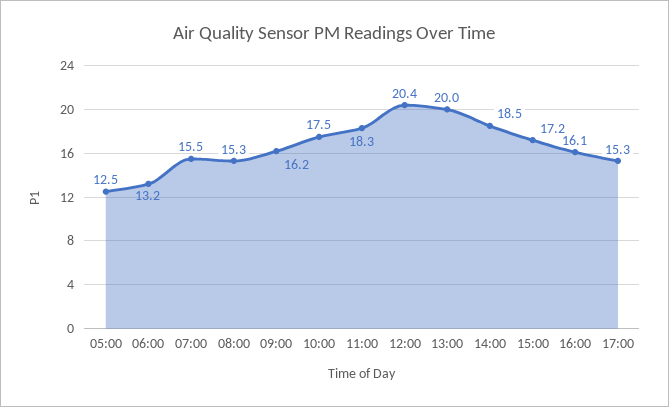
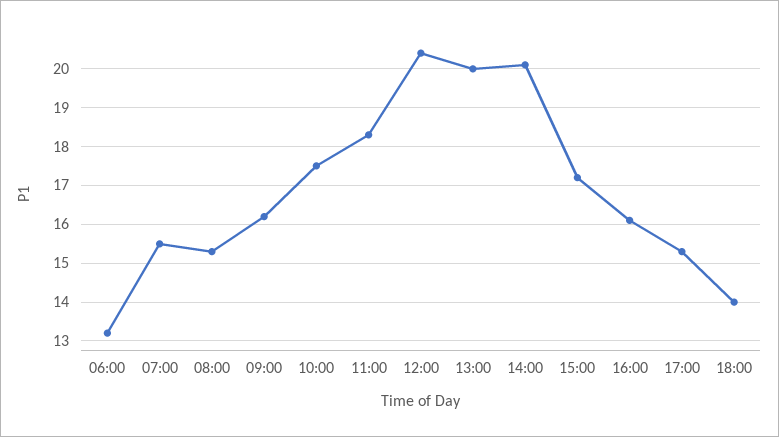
05:00: 12.5 -> none
14:00: 18.5 -> 20
18:00: none -> 14

